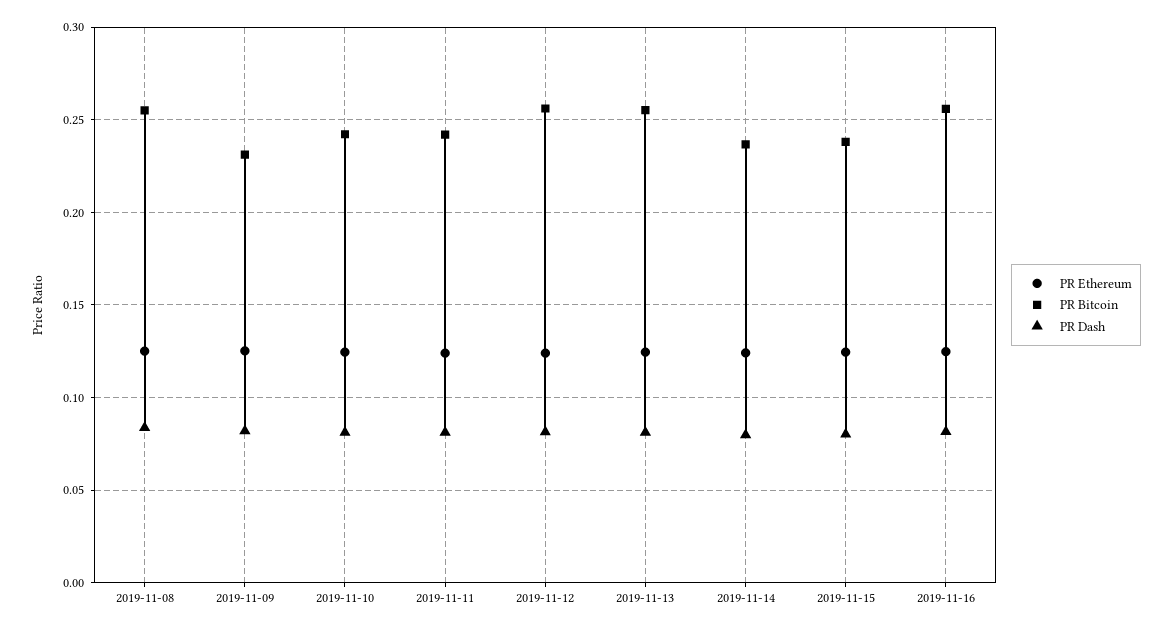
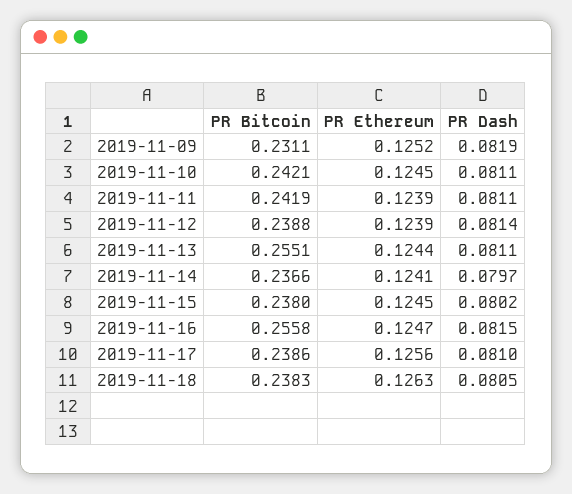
PR Ethereum, 2019-11-08: 0.125 -> none
PR Bitcoin, 2019-11-08: 0.255 -> none
PR Dash, 2019-11-08: 0.085 -> none
PR Bitcoin, 2019-11-12: 0.255 -> 0.2388
PR Bitcoin, 2019-11-17: none -> 0.2386
PR Ethereum, 2019-11-17: none -> 0.1256
PR Dash, 2019-11-17: none -> 0.081
PR Bitcoin, 2019-11-18: none -> 0.2383
PR Ethereum, 2019-11-18: none -> 0.1263
PR Dash, 2019-11-18: none -> 0.0805

